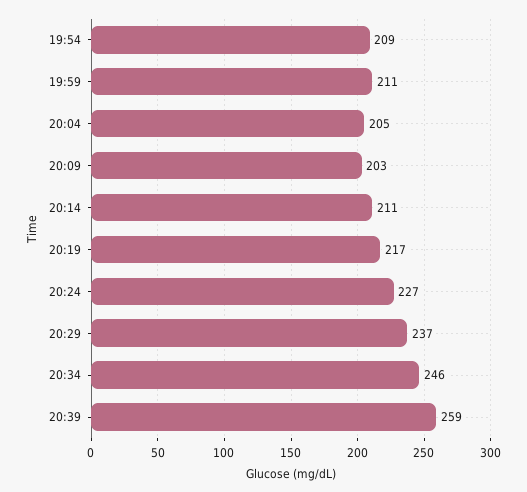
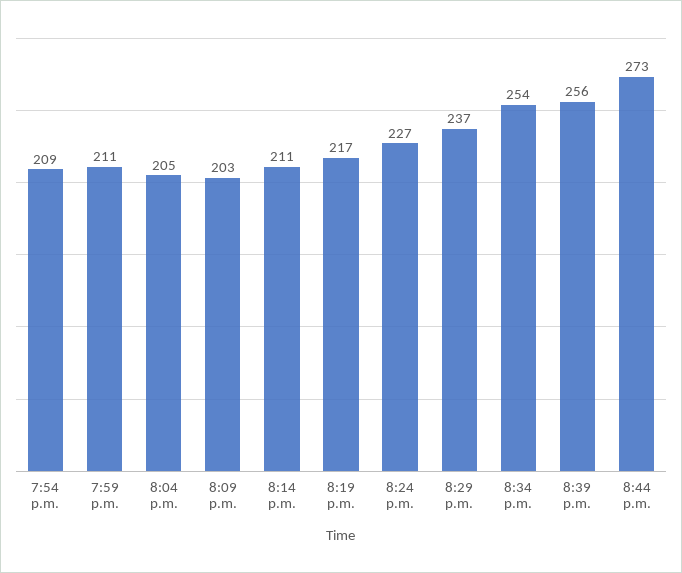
20:34: 246 -> 254
20:39: 259 -> 256
8:44 p.m.: none -> 273

